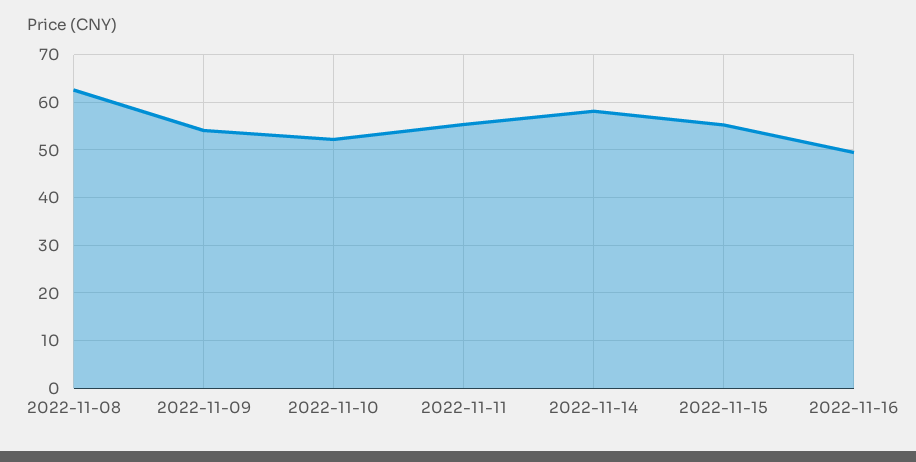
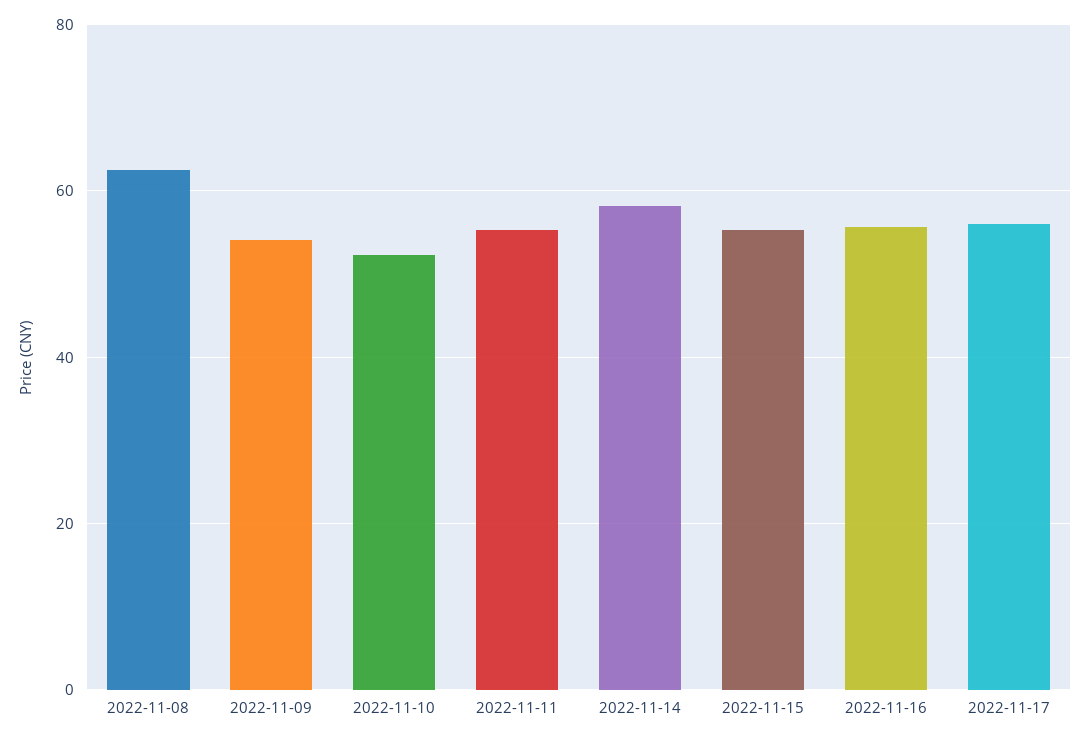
2022-11-16: 50 -> 56
2022-11-17: none -> 56

